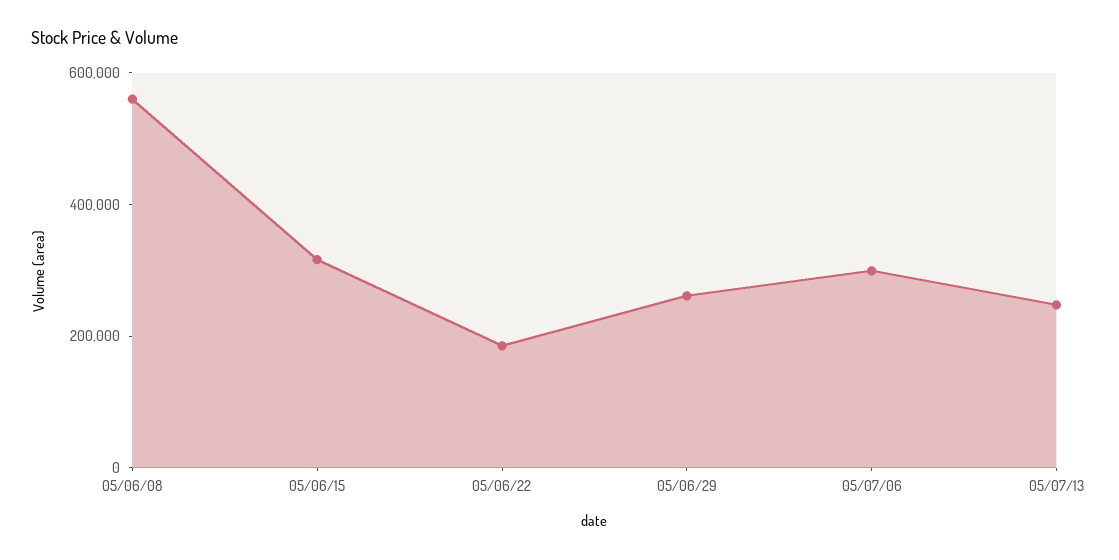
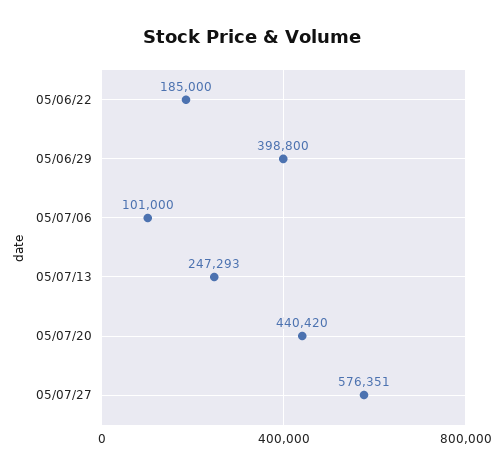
05/06/08: 550000 -> none
05/06/15: 300000 -> none
05/06/29: 250000 -> 398800
05/07/06: 300000 -> 101000
05/07/20: none -> 440420
05/07/27: none -> 576351

